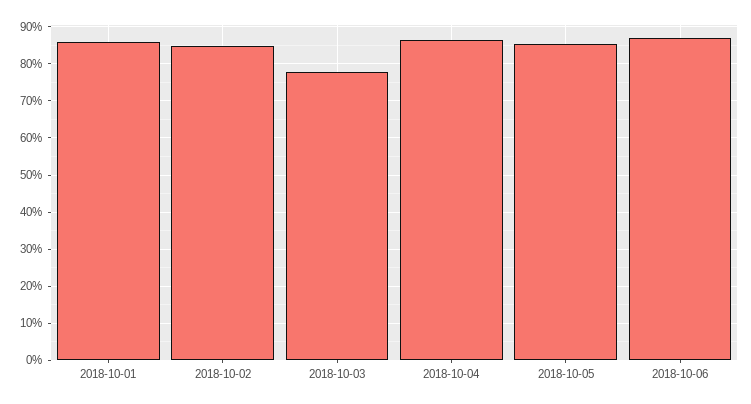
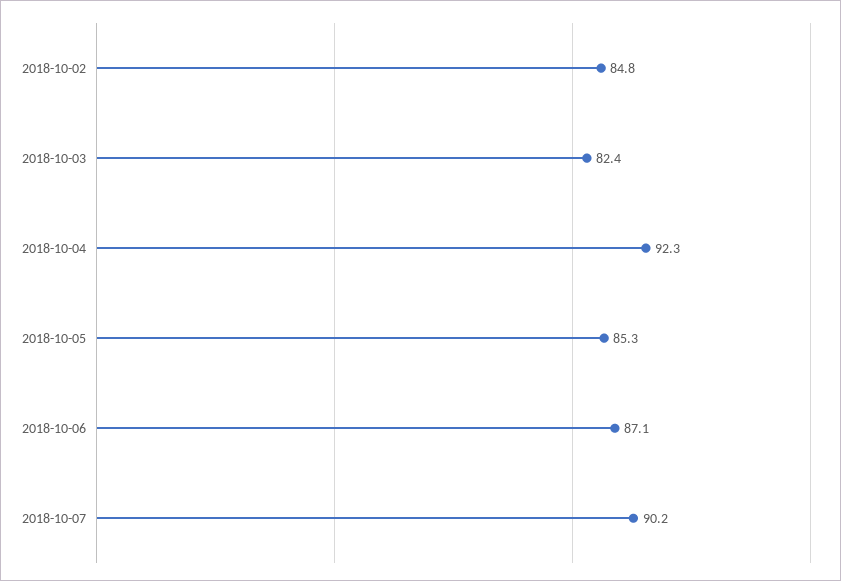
2018-10-01: 86 -> none
2018-10-03: 78 -> 82.4
2018-10-04: 86 -> 92.3
2018-10-07: none -> 90.2

